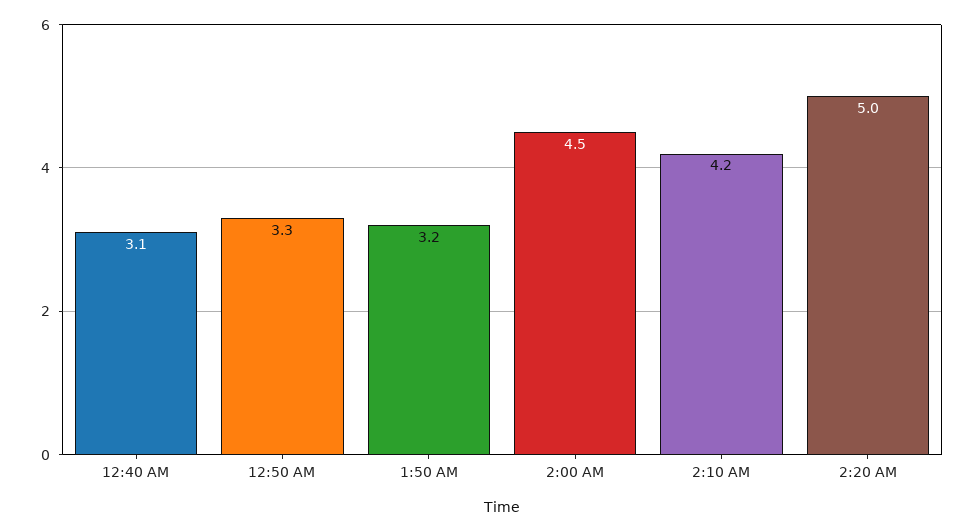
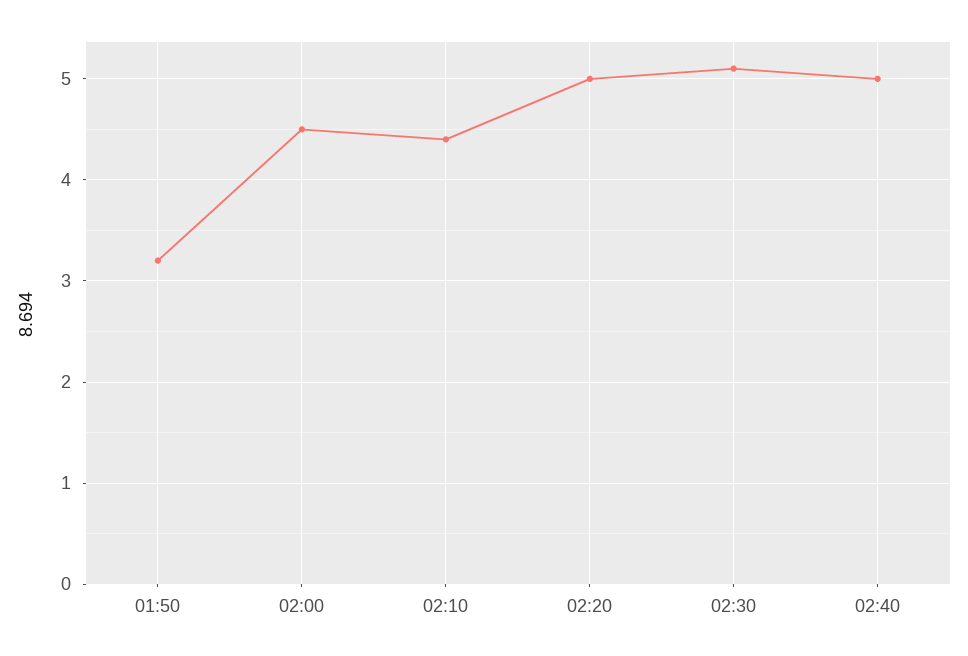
12:40 AM: 3.1 -> none
12:50 AM: 3.3 -> none
2:10 AM: 4.2 -> 4.4
02:30: none -> 5.1
02:40: none -> 5

